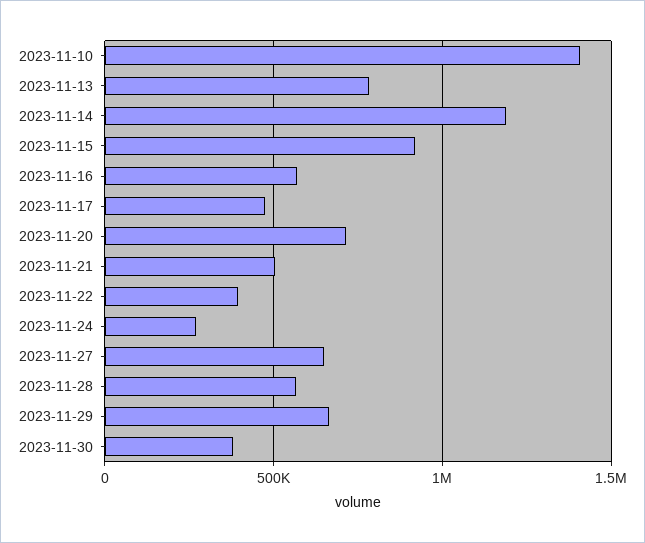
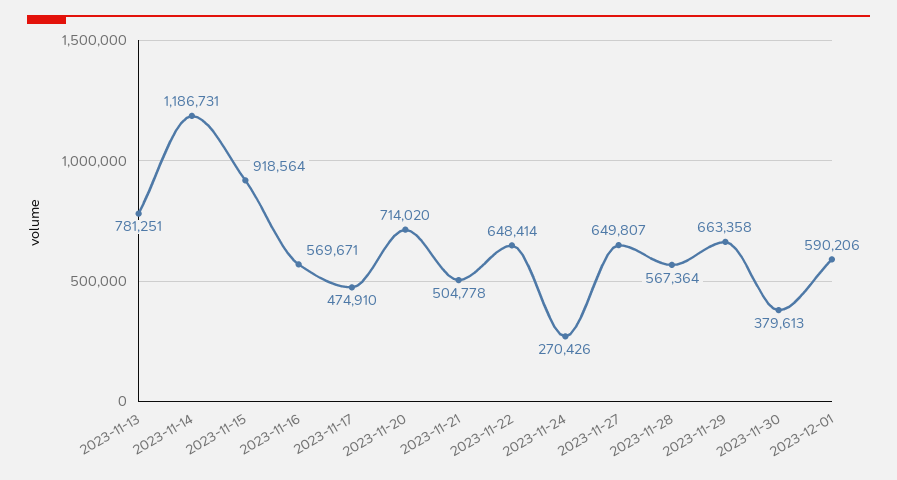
2023-11-10: 1400000 -> none
2023-11-22: 400000 -> 648414
2023-12-01: none -> 590206

